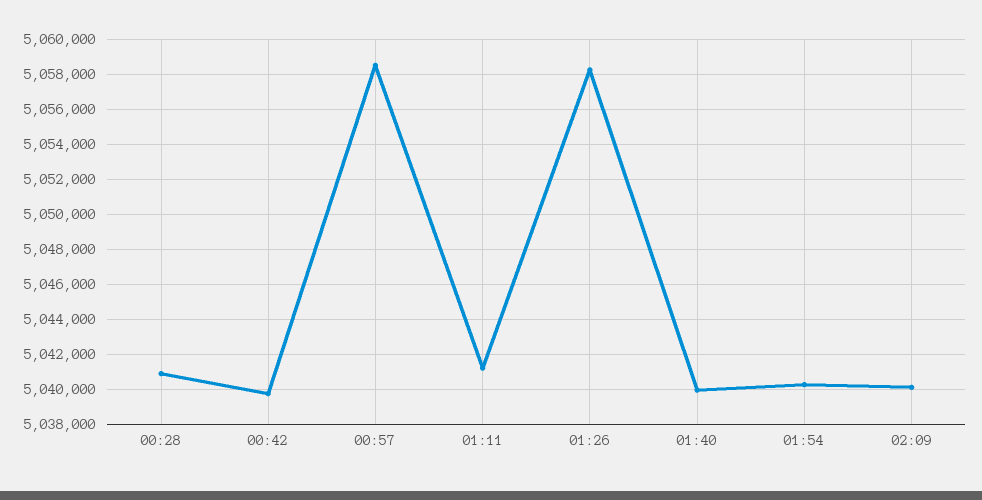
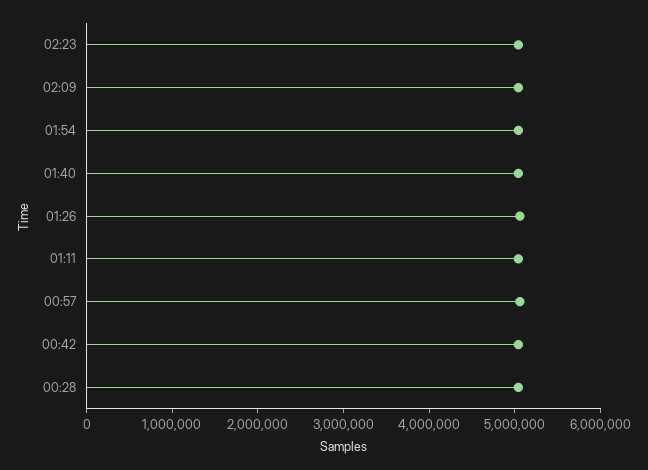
02:23: none -> 5000000

